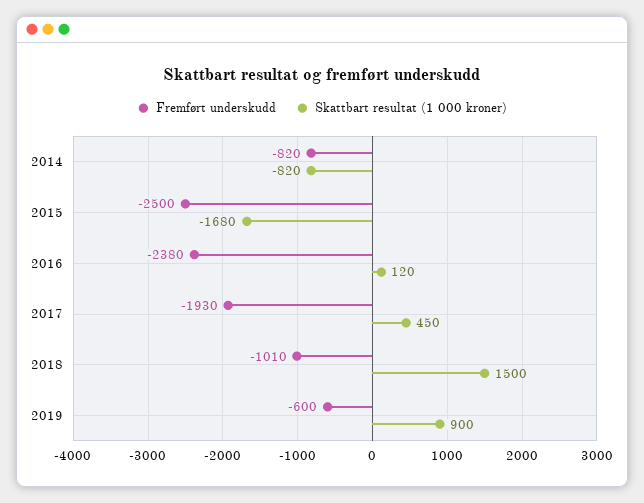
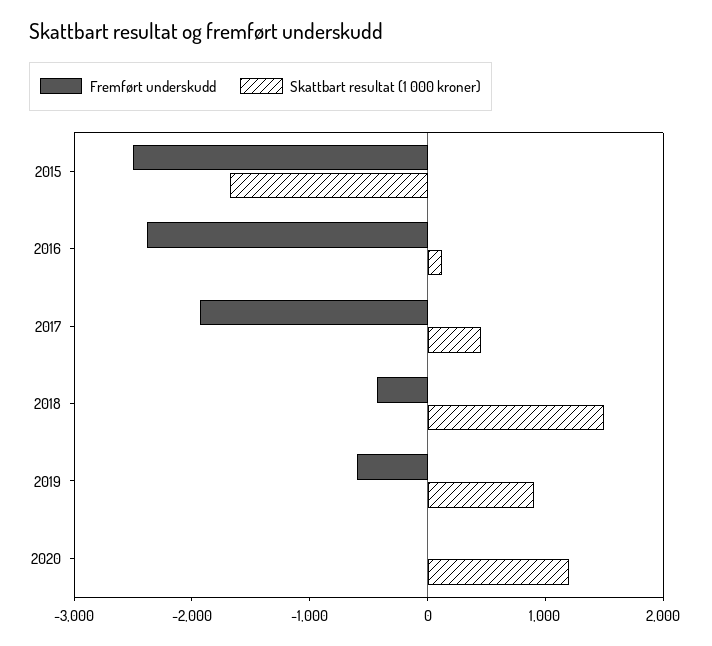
Fremført underskudd, 2014: -820 -> none
Skattbart resultat (1 000 kroner), 2014: -820 -> none
Fremført underskudd, 2018: -1010 -> -400
Fremført underskudd, 2020: none -> 0
Skattbart resultat (1 000 kroner), 2020: none -> 1200

